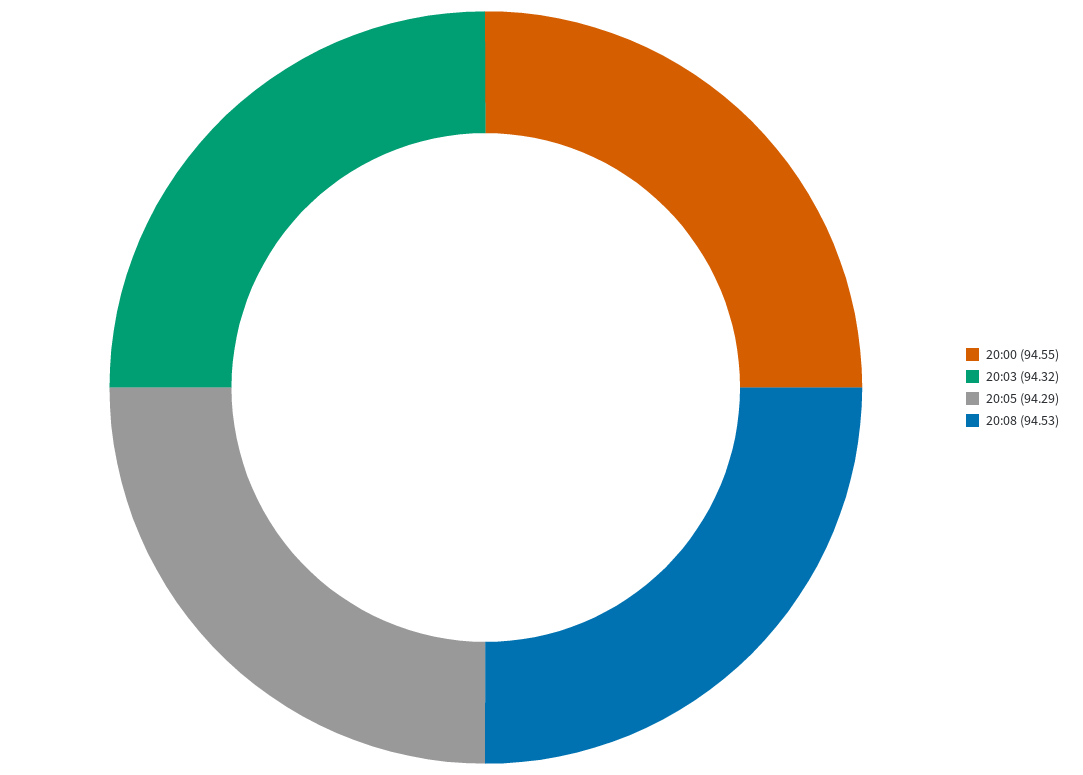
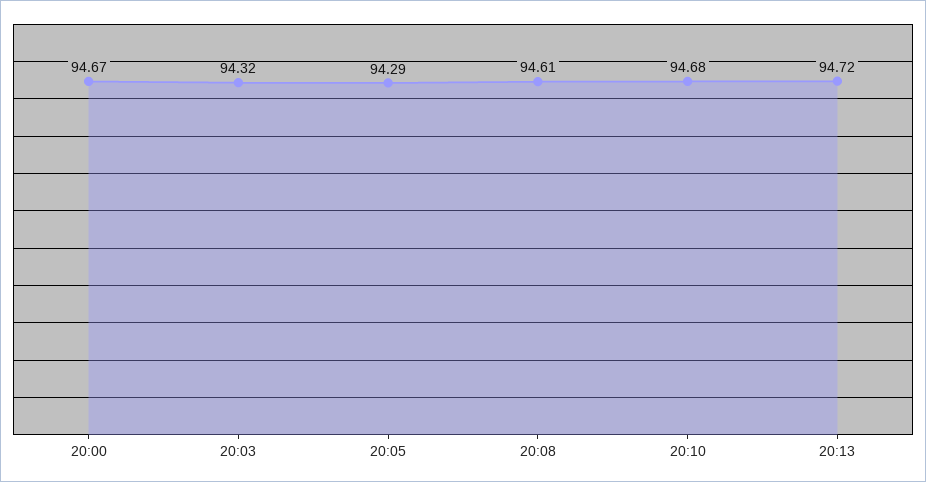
20:00: 94.55 -> 94.67
20:08: 94.53 -> 94.61
20:10: none -> 94.68
20:13: none -> 94.72

